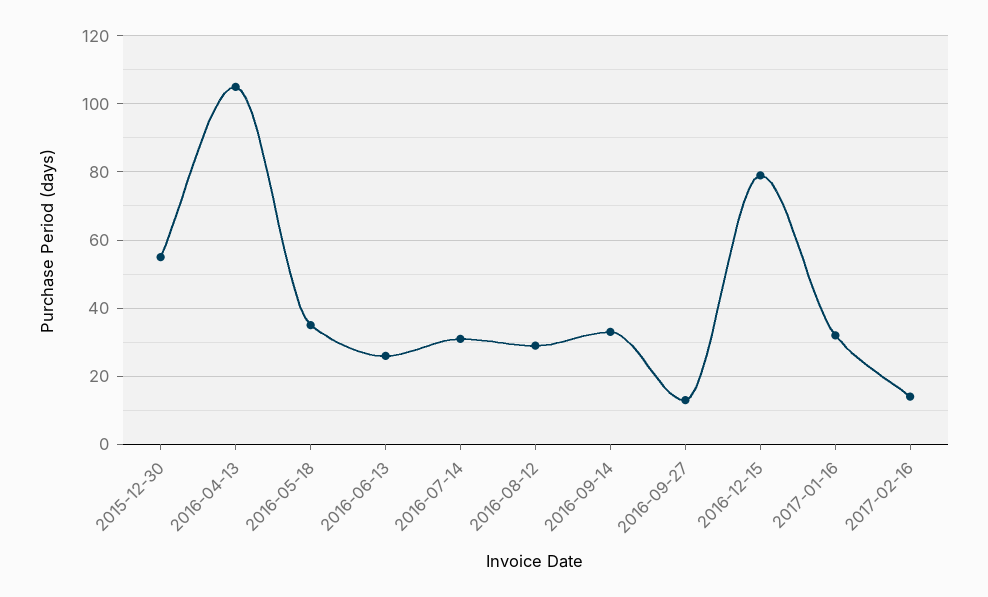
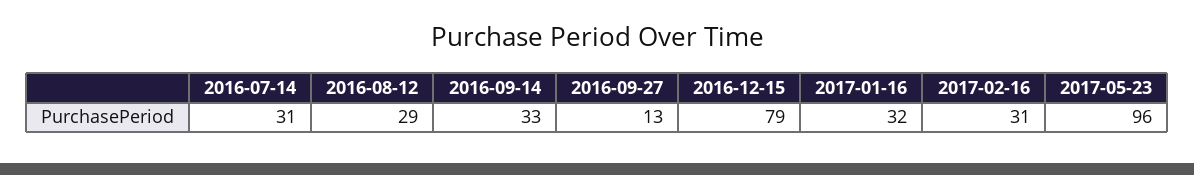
2015-12-30: 55 -> none
2016-04-13: 105 -> none
2016-05-18: 35 -> none
2016-06-13: 25 -> none
2017-02-16: 15 -> 31
2017-05-23: none -> 96

